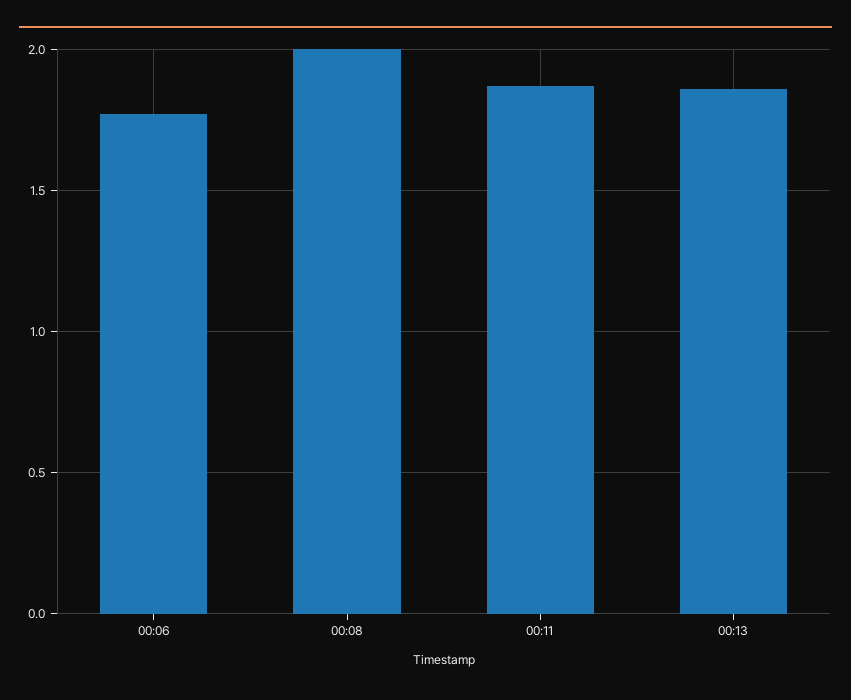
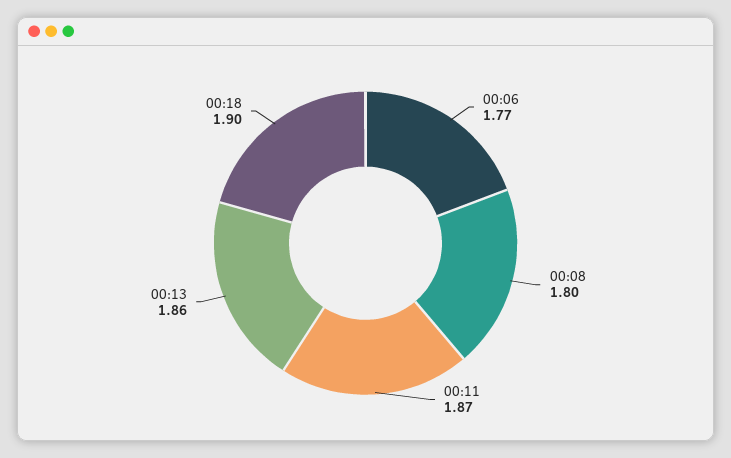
00:08: 2 -> 1.8
00:18: none -> 1.9

